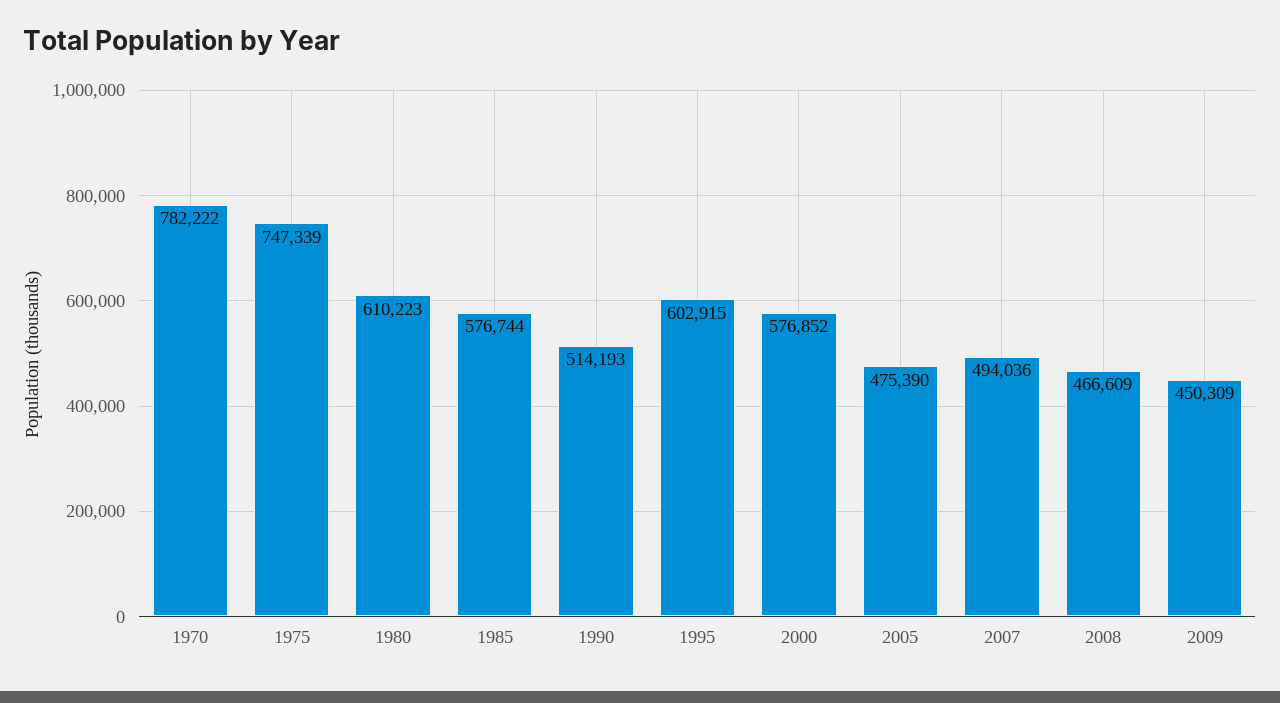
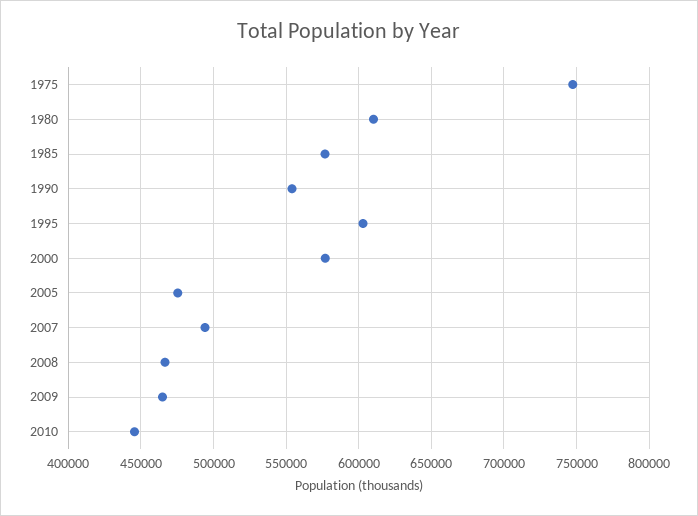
1970: 782222 -> none
1990: 514193 -> 555000
2009: 450309 -> 465000
2010: none -> 445000

